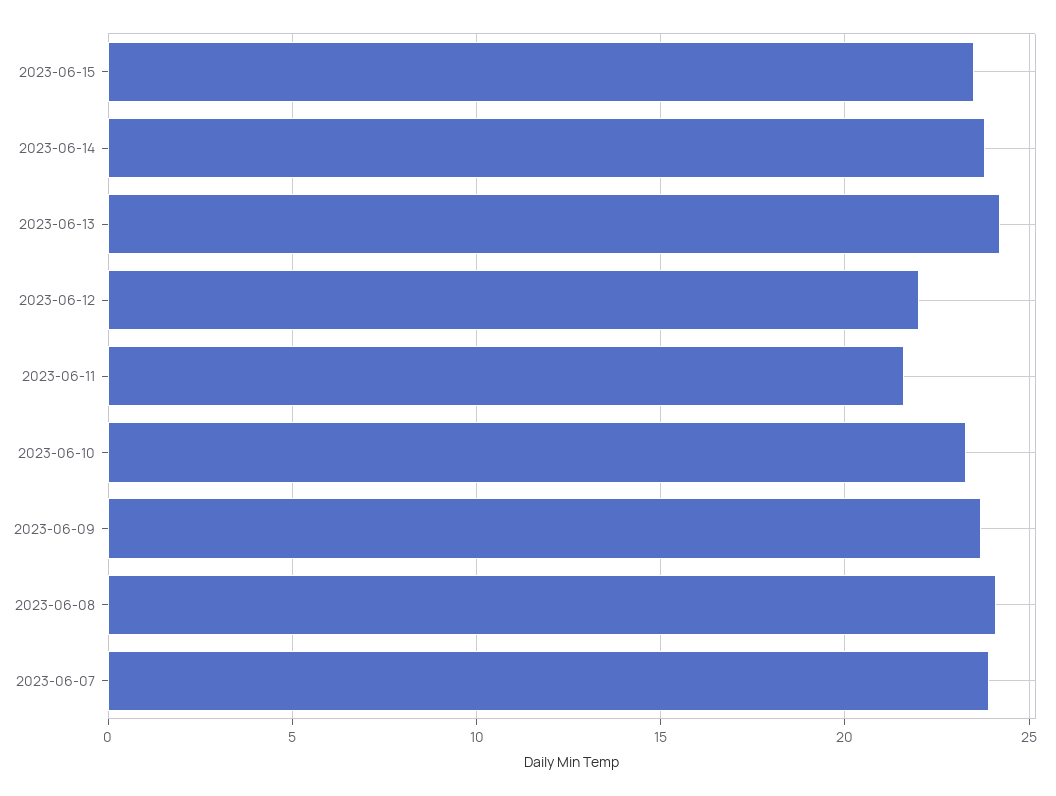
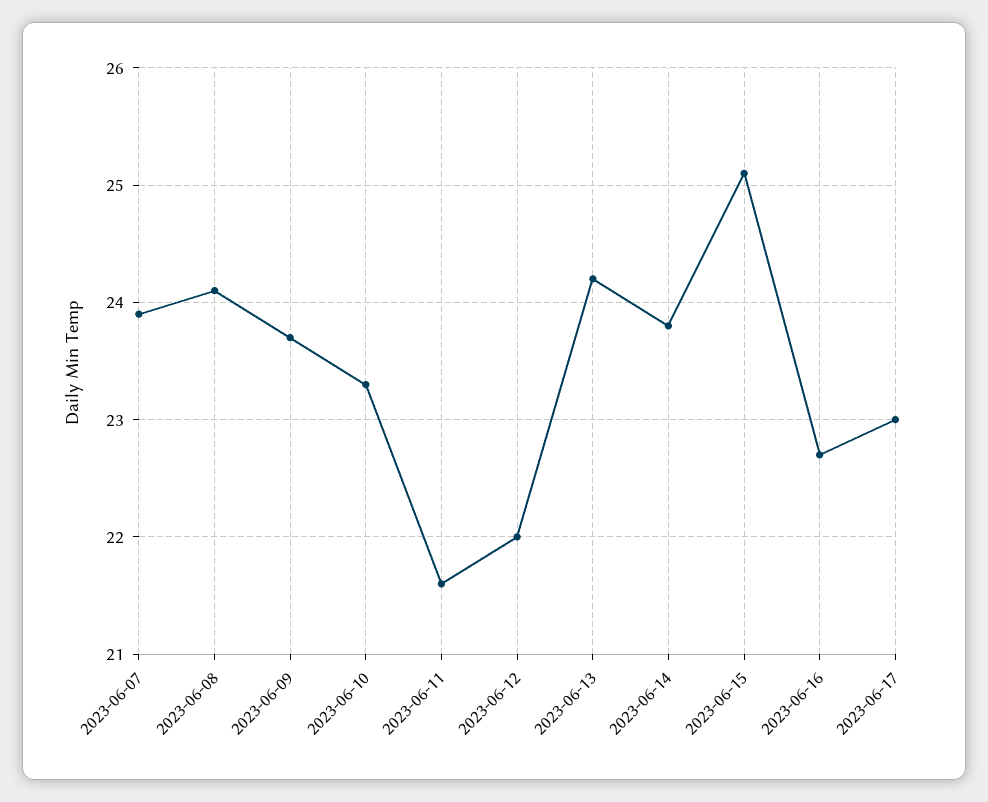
2023-06-15: 23.5 -> 25.1
2023-06-16: none -> 22.7
2023-06-17: none -> 23

